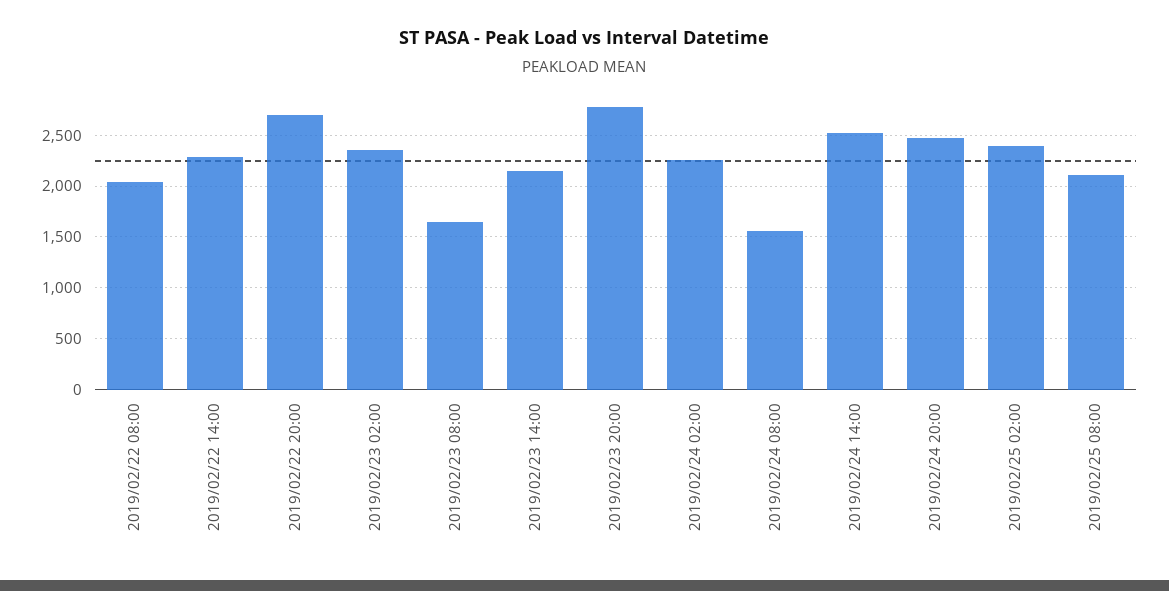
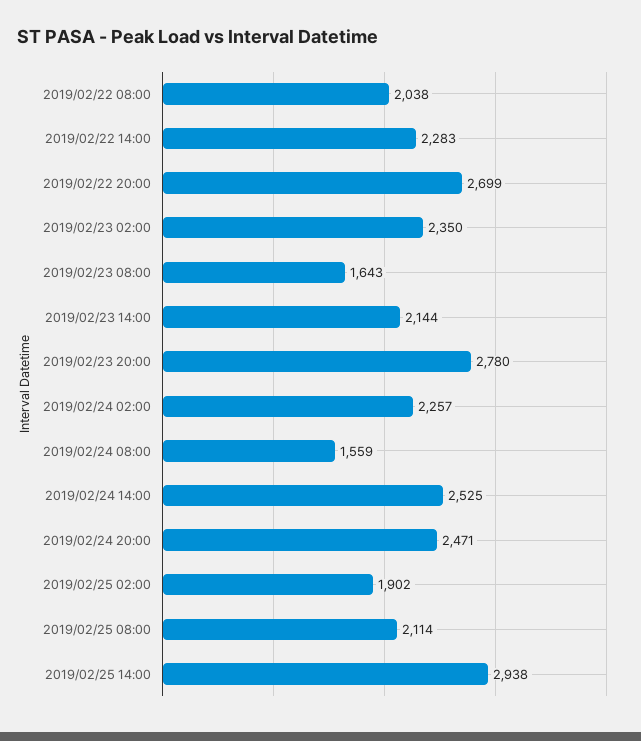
2019/02/25 02:00: 2400 -> 1902
2019/02/25 14:00: none -> 2938

